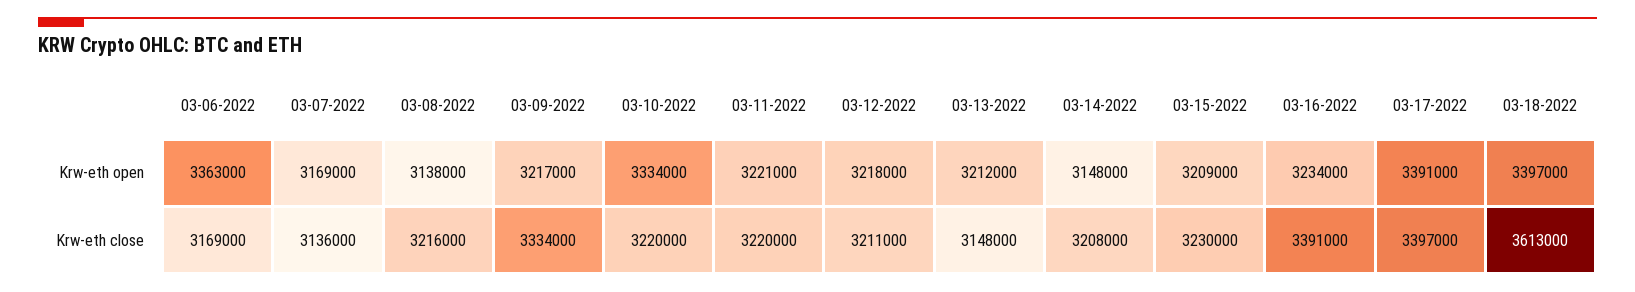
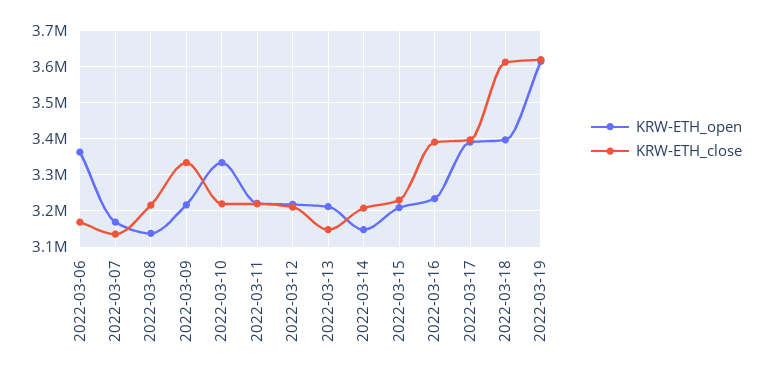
Krw-eth open, 2022-03-19: none -> 3620000
Krw-eth close, 2022-03-19: none -> 3620000

